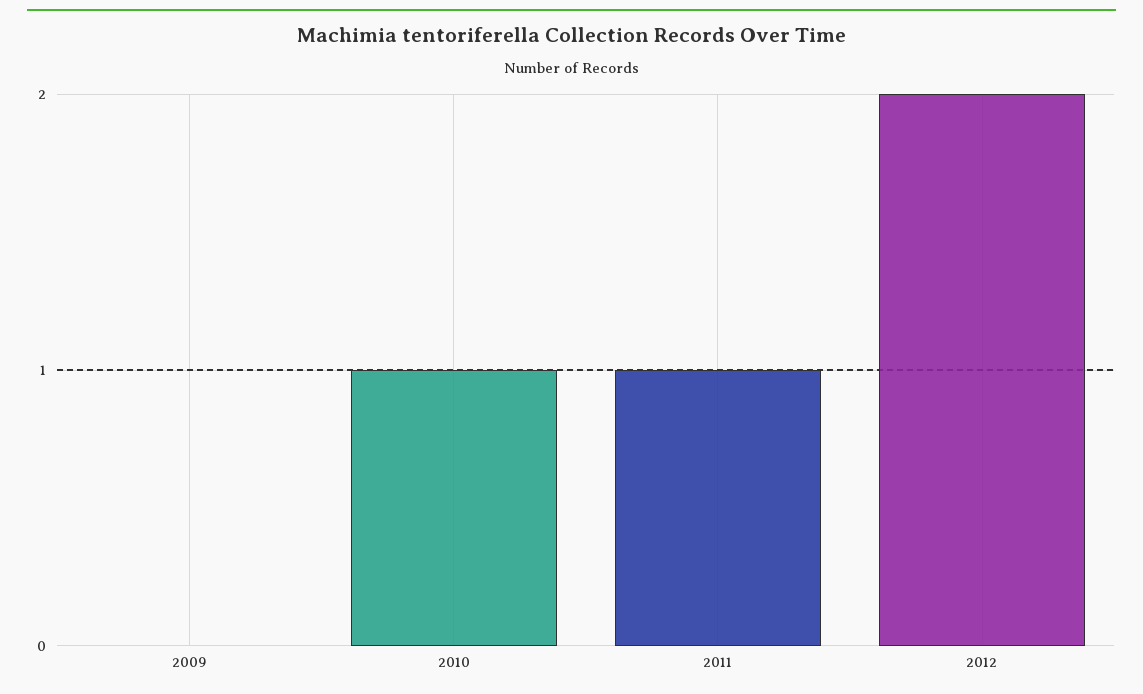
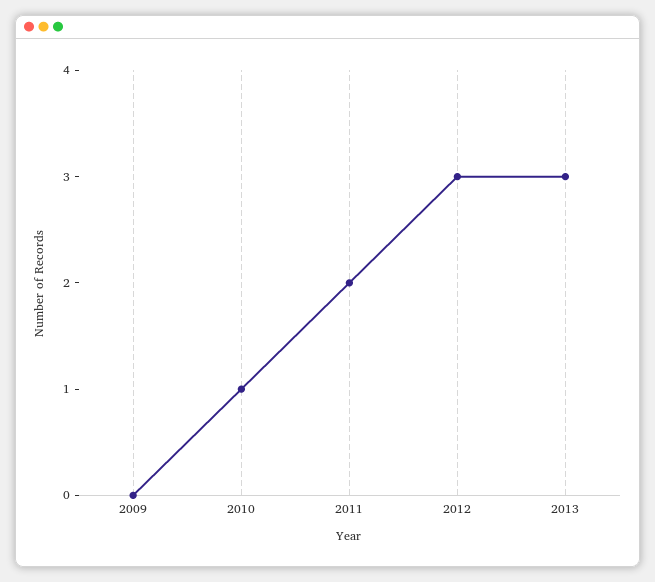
2011: 1 -> 2
2012: 2 -> 3
2013: none -> 3

